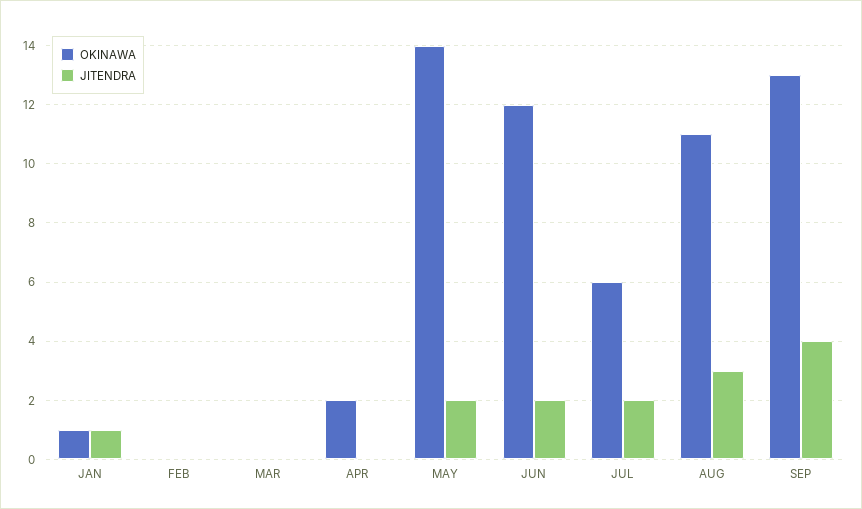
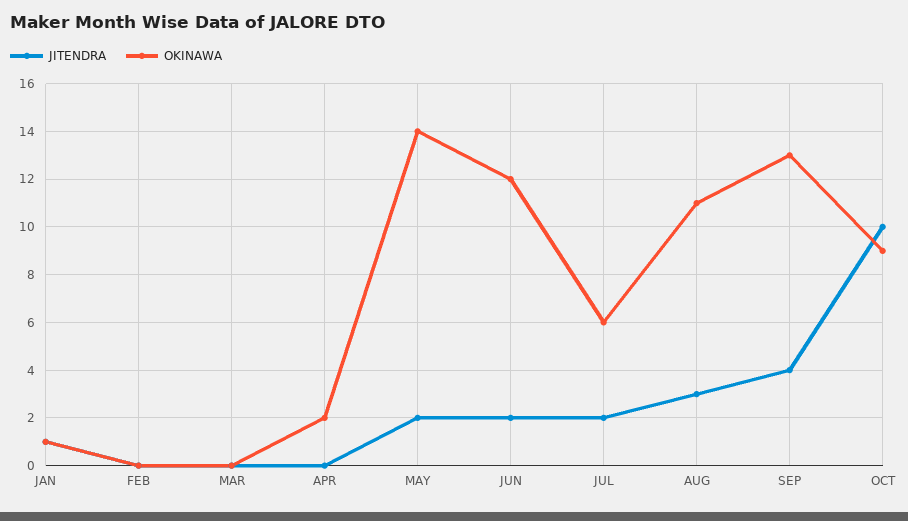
JITENDRA, OCT: none -> 10
OKINAWA, OCT: none -> 9

